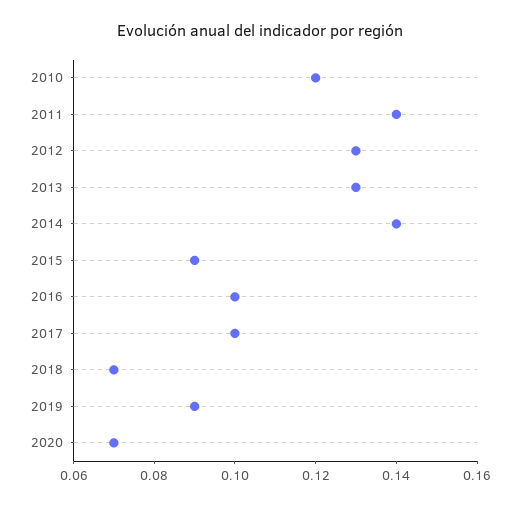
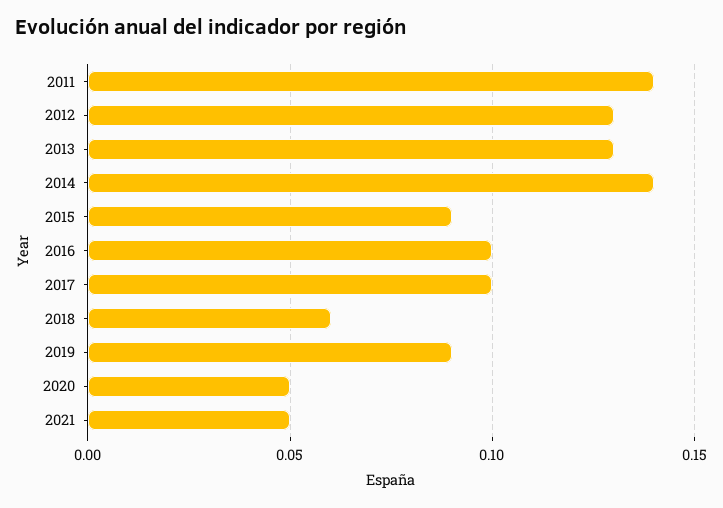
2010: 0.12 -> none
2018: 0.07 -> 0.06
2020: 0.07 -> 0.05
2021: none -> 0.05

